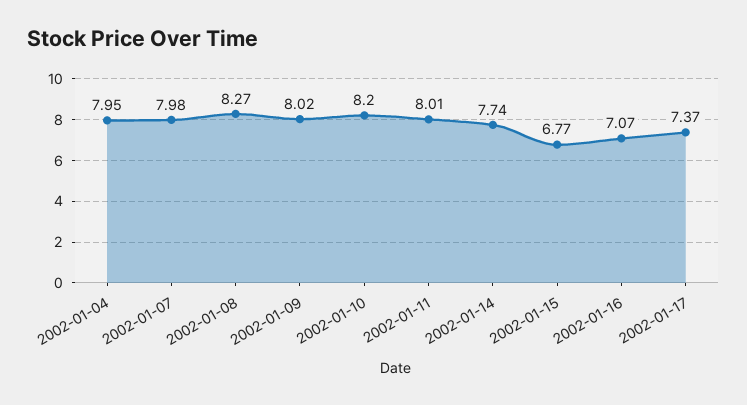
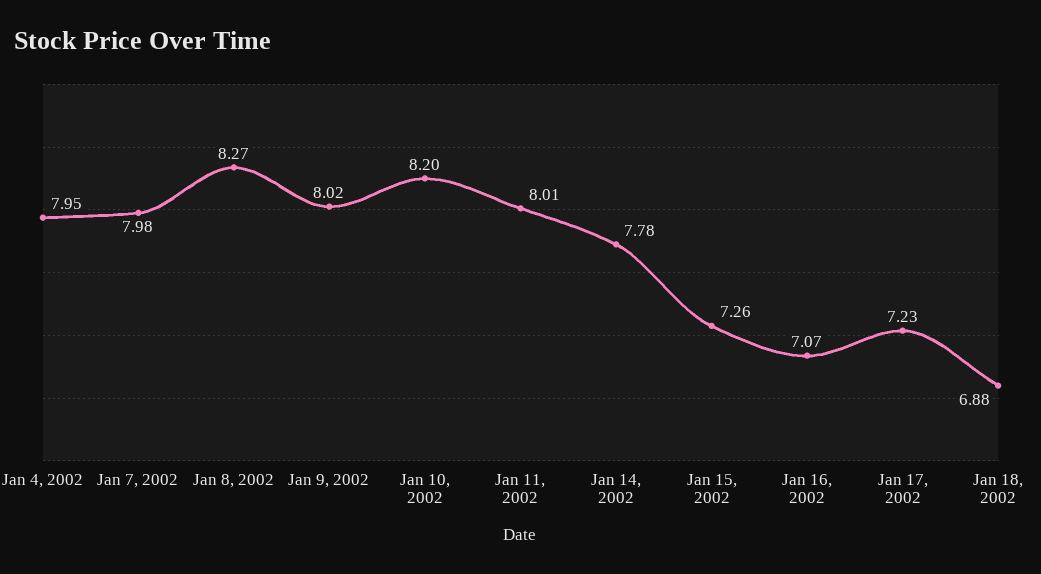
2002-01-14: 7.74 -> 7.78
2002-01-15: 6.77 -> 7.26
2002-01-17: 7.37 -> 7.23
Jan 18, 2002: none -> 6.88

